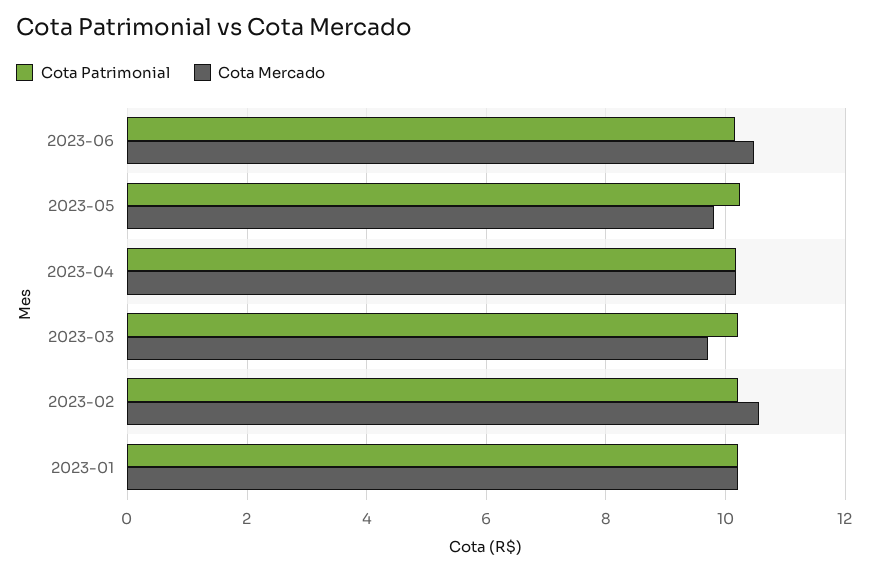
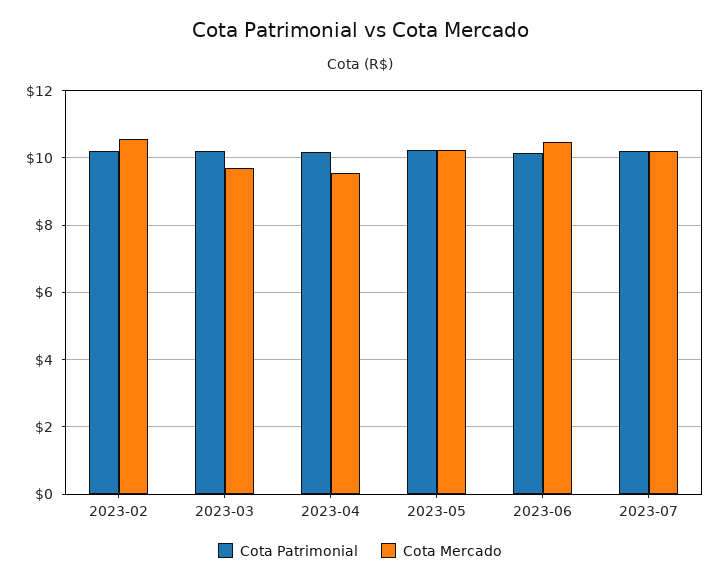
Cota Mercado, 2023-05: 9.8 -> 10.2
Cota Mercado, 2023-04: 10.2 -> 9.6
Cota Patrimonial, 2023-01: 10.2 -> none
Cota Mercado, 2023-01: 10.2 -> none
Cota Patrimonial, 2023-07: none -> 10.2
Cota Mercado, 2023-07: none -> 10.2

